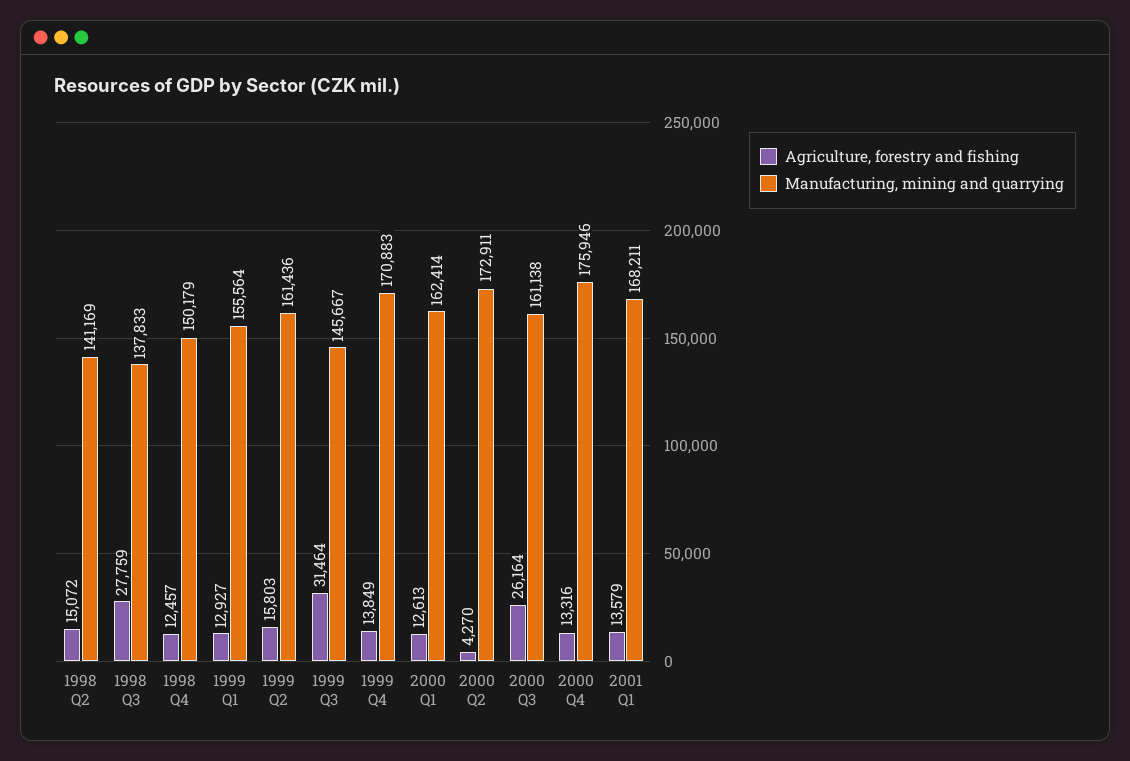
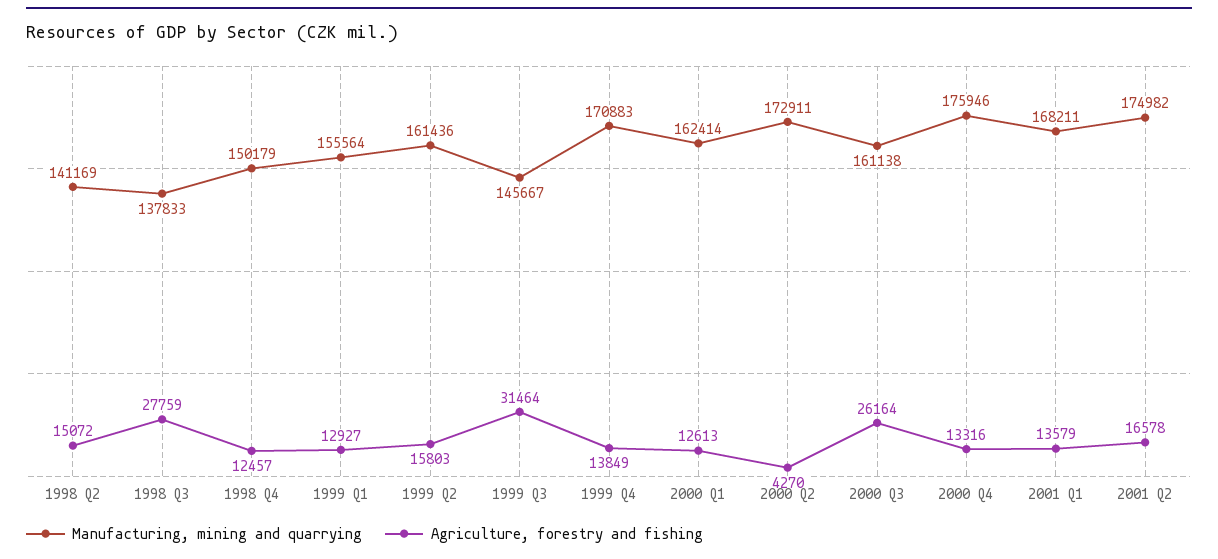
Manufacturing, mining and quarrying, 2001 Q2: none -> 174982
Agriculture, forestry and fishing, 2001 Q2: none -> 16578

